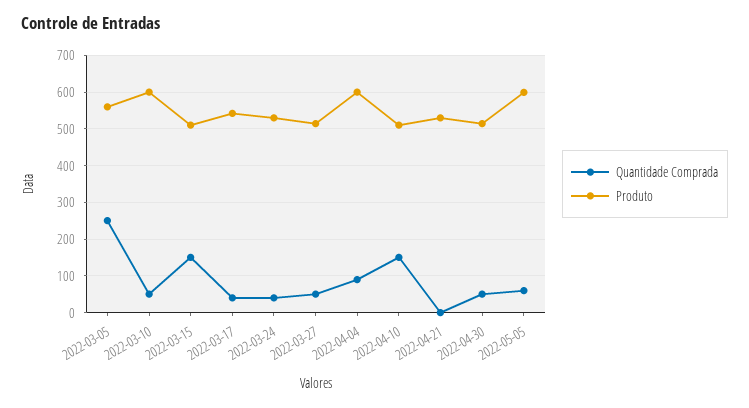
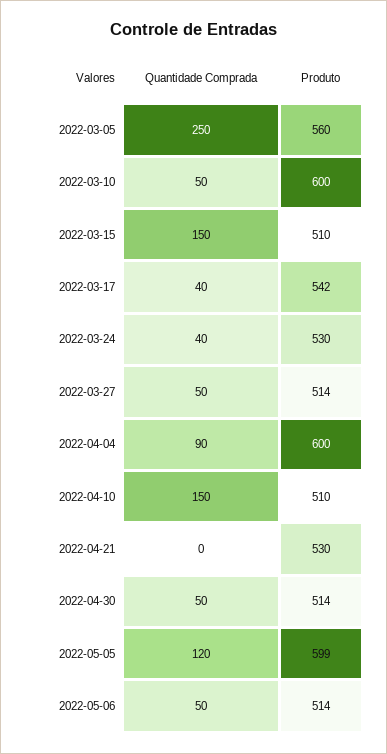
Quantidade Comprada, 2022-05-05: 60 -> 120
Quantidade Comprada, 2022-05-06: none -> 50
Produto, 2022-05-06: none -> 514

